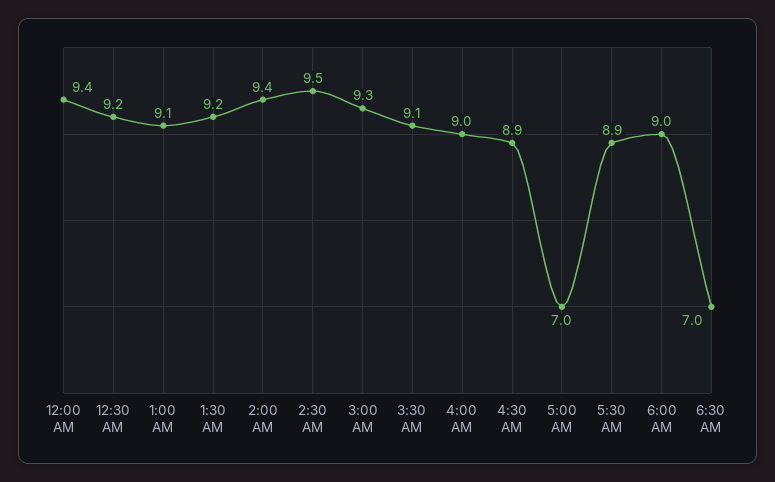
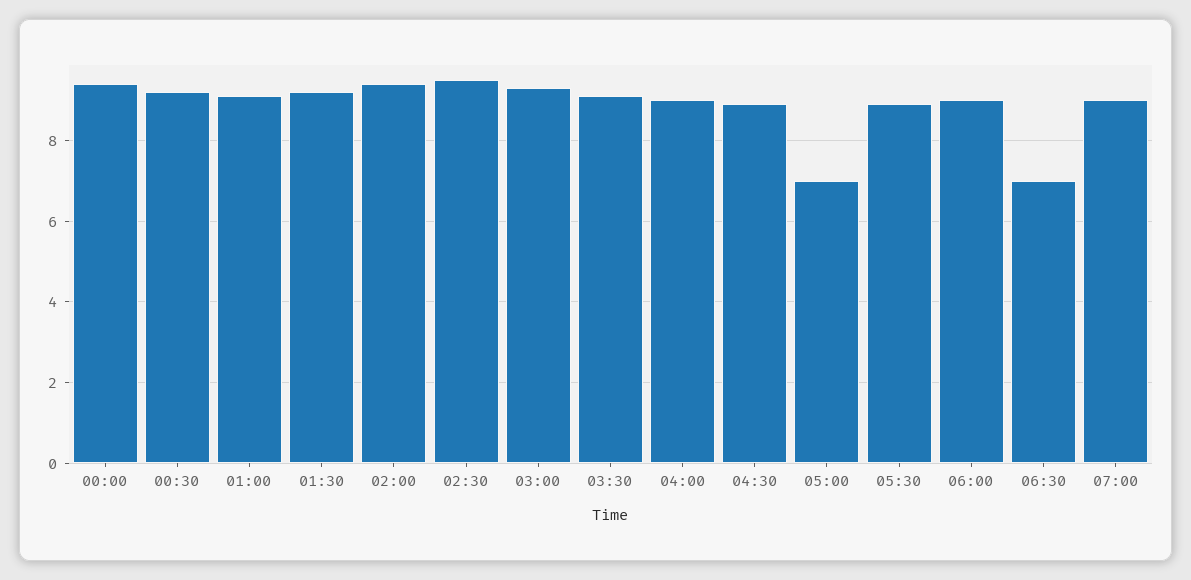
07:00: none -> 9

